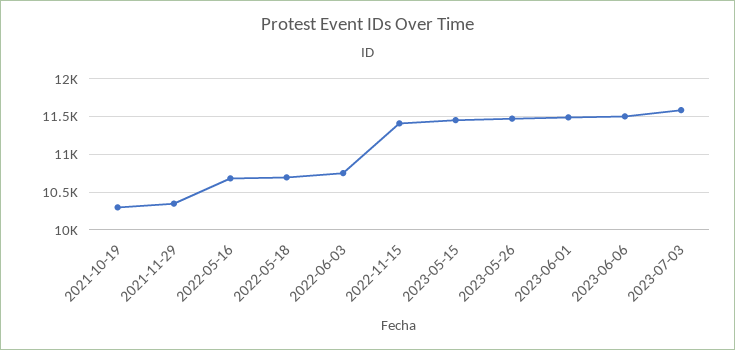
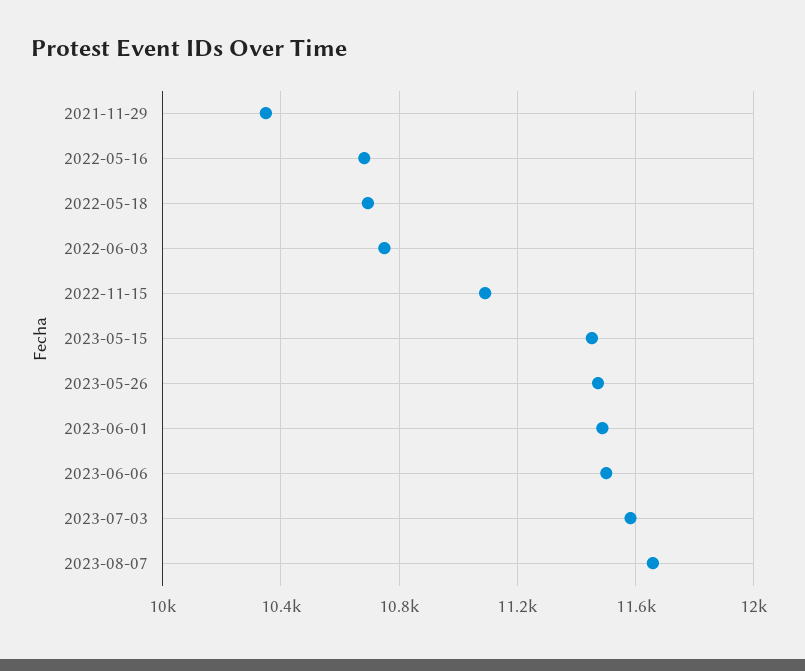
2021-10-19: 10300 -> none
2022-11-15: 11400 -> 11100
2023-08-07: none -> 11650

